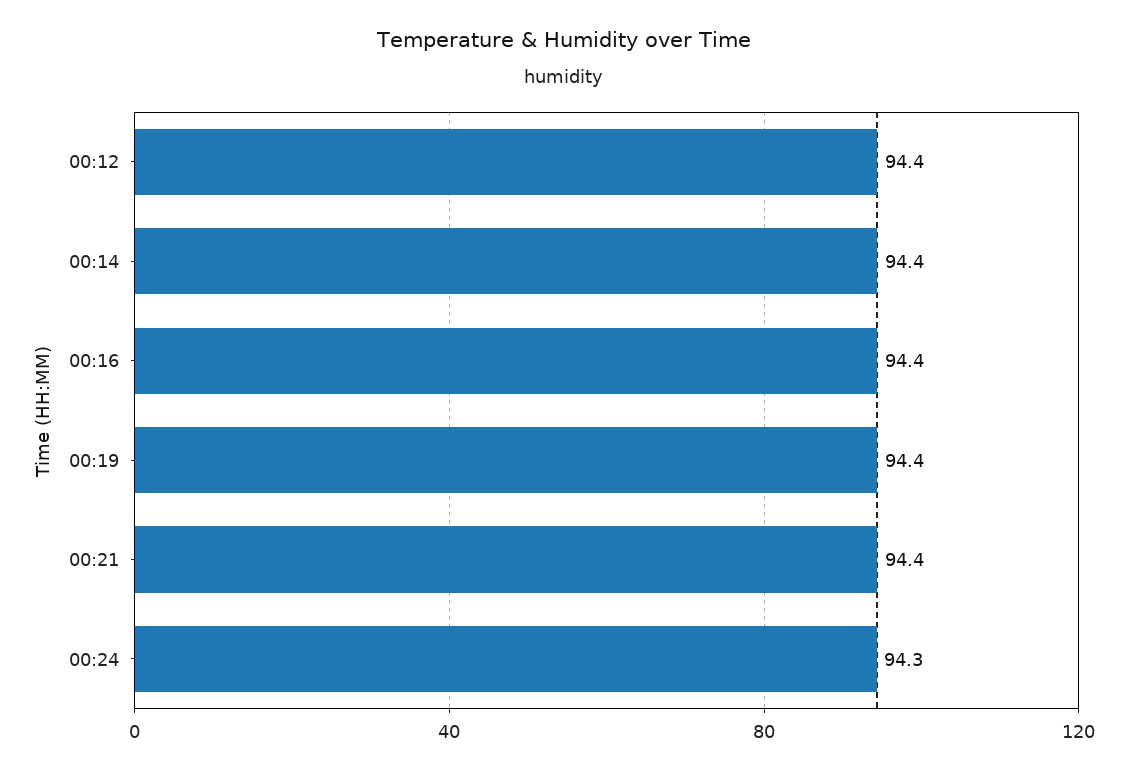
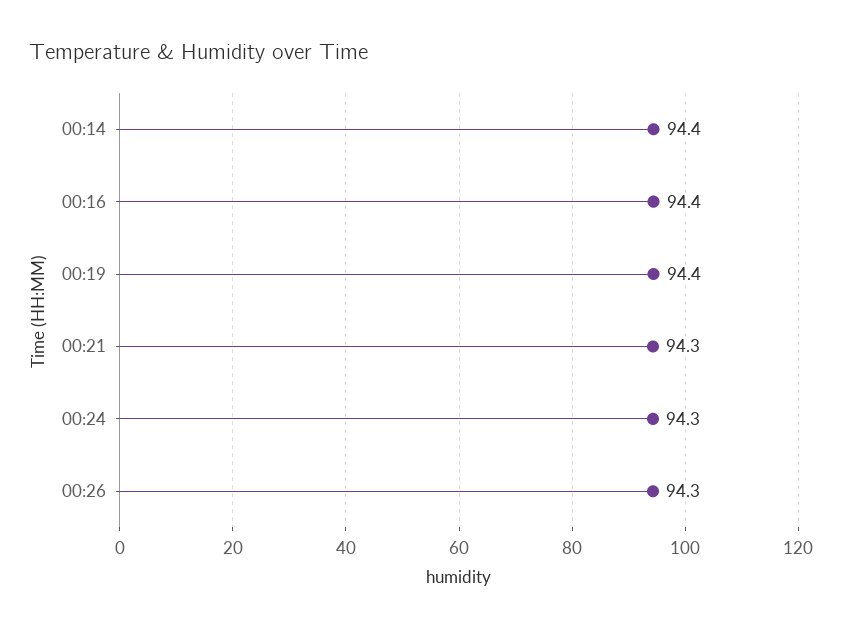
00:12: 94.4 -> none
00:21: 94.4 -> 94.3
00:26: none -> 94.3

